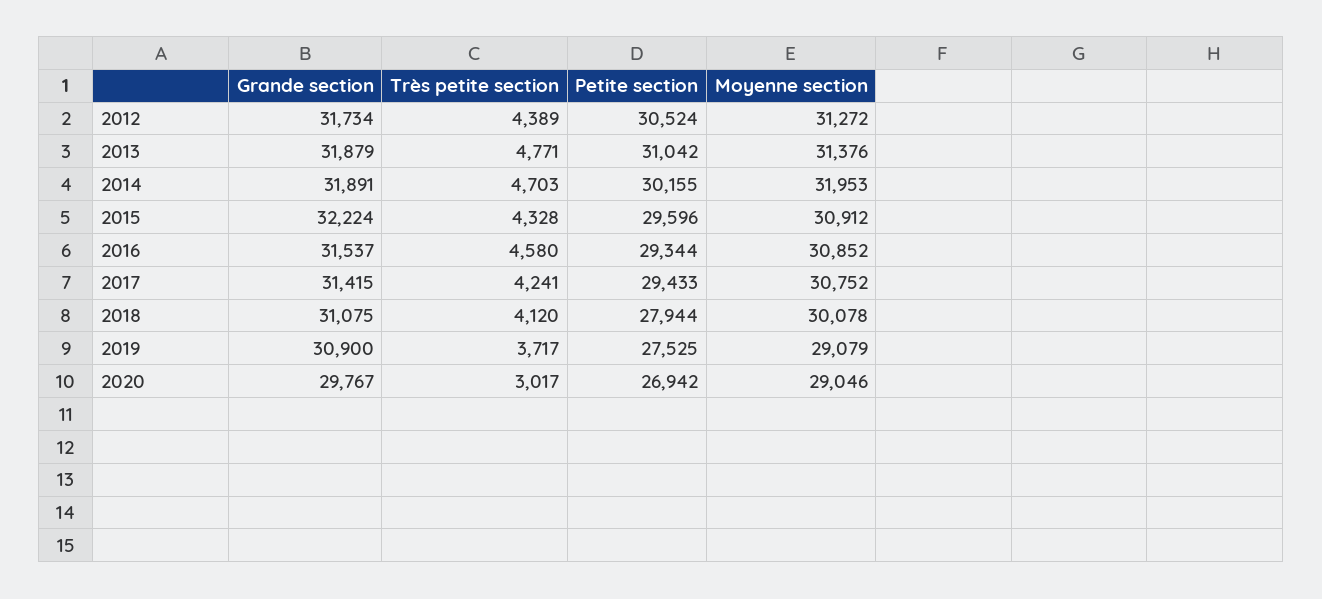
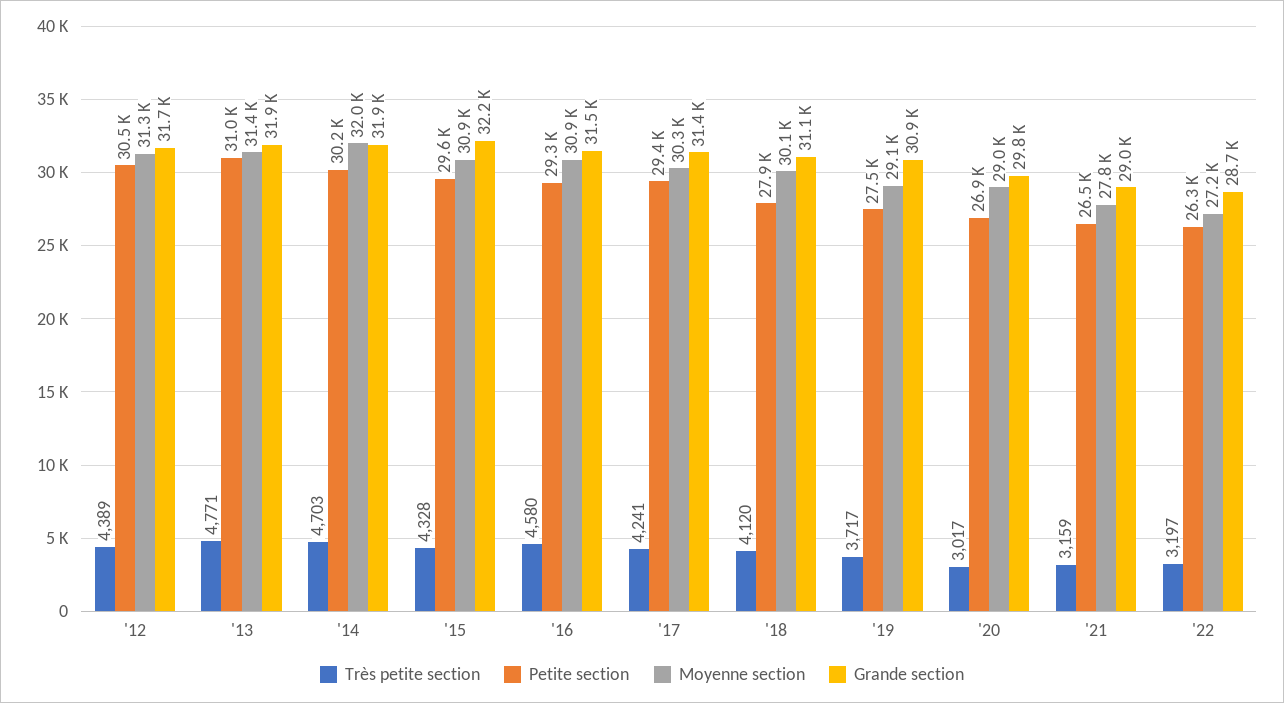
Moyenne section, 2017: 30752 -> 30300
Très petite section, '21: none -> 3159
Petite section, '21: none -> 26500
Moyenne section, '21: none -> 27800
Grande section, '21: none -> 29000
Très petite section, '22: none -> 3197
Petite section, '22: none -> 26300
Moyenne section, '22: none -> 27200
Grande section, '22: none -> 28700

